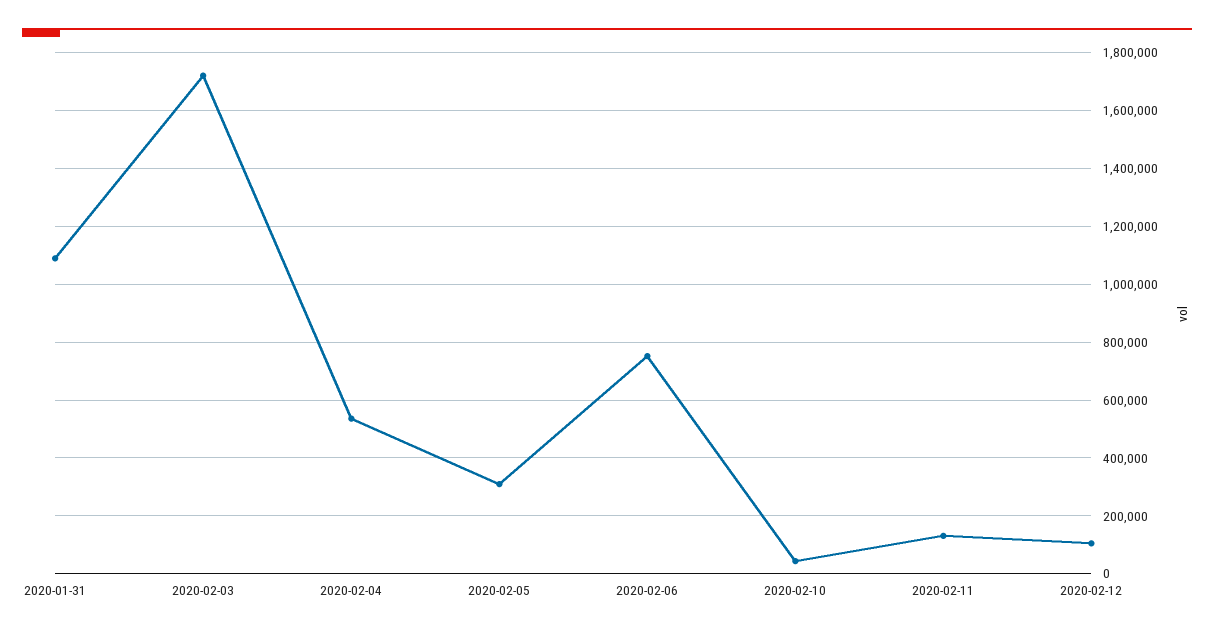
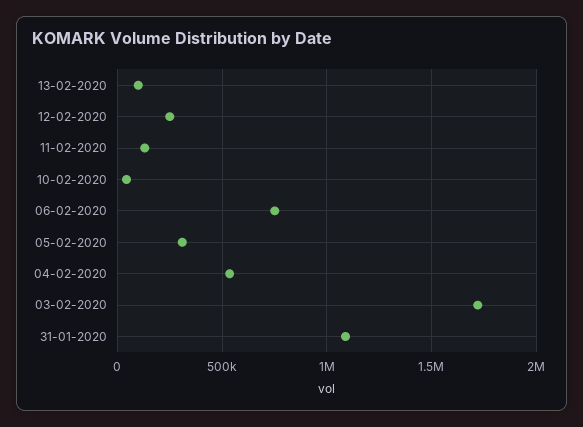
2020-02-12: 100000 -> 250000
13-02-2020: none -> 100000

